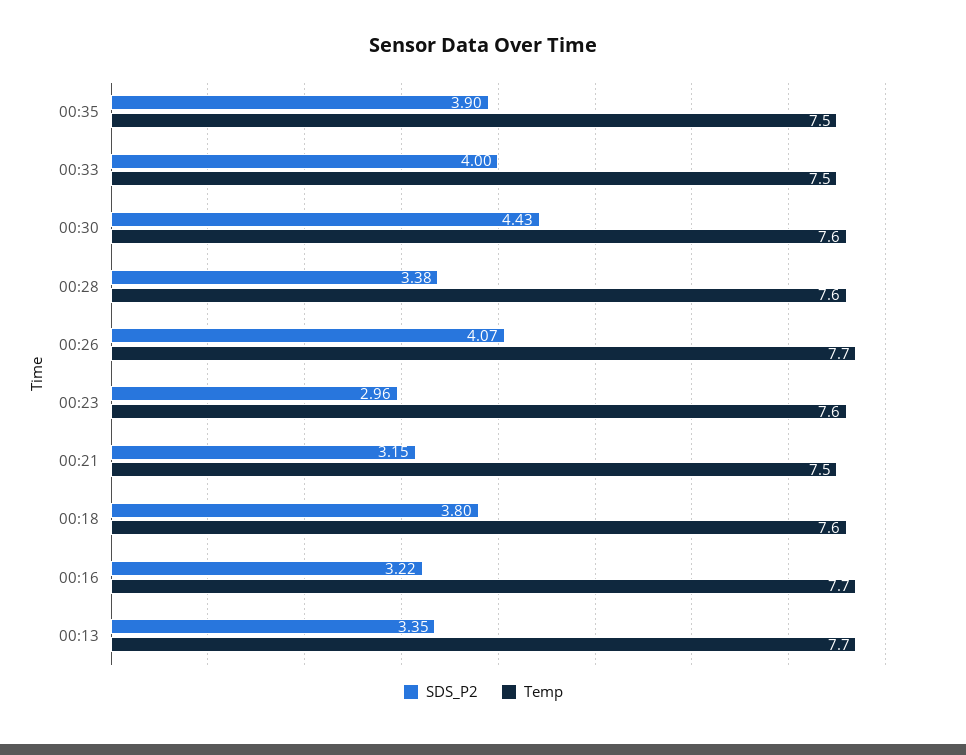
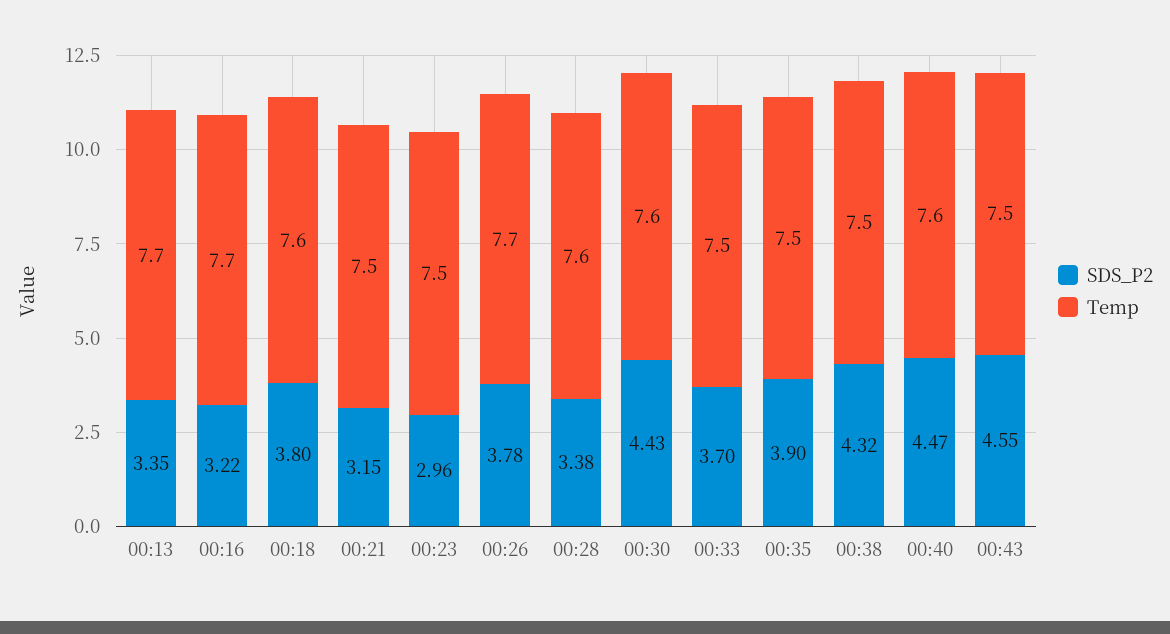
SDS_P2, 00:33: 4 -> 3.7
SDS_P2, 00:26: 4.07 -> 3.78
Temp, 00:23: 7.6 -> 7.5
SDS_P2, 00:38: none -> 4.32
Temp, 00:38: none -> 7.5
SDS_P2, 00:40: none -> 4.47
Temp, 00:40: none -> 7.6
SDS_P2, 00:43: none -> 4.55
Temp, 00:43: none -> 7.5

